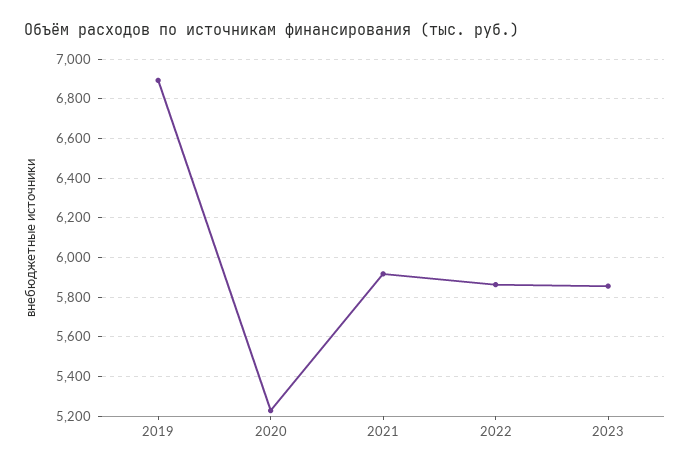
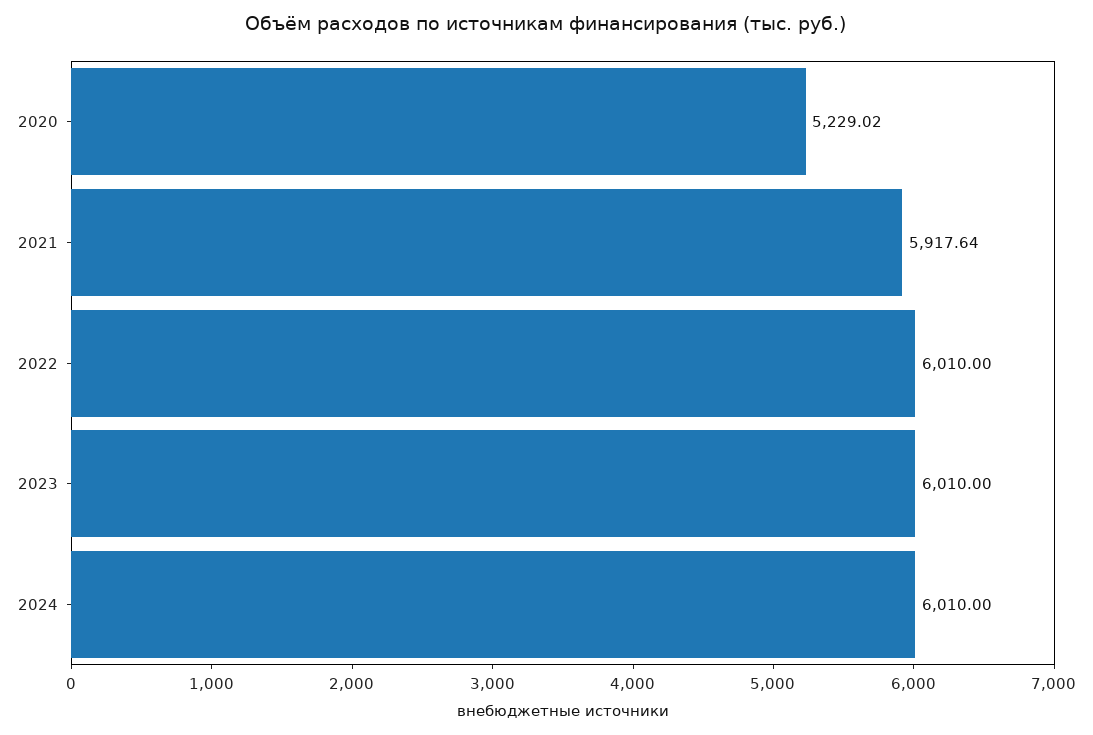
2019: 6900 -> none
2022: 5850 -> 6010
2023: 5850 -> 6010
2024: none -> 6010

